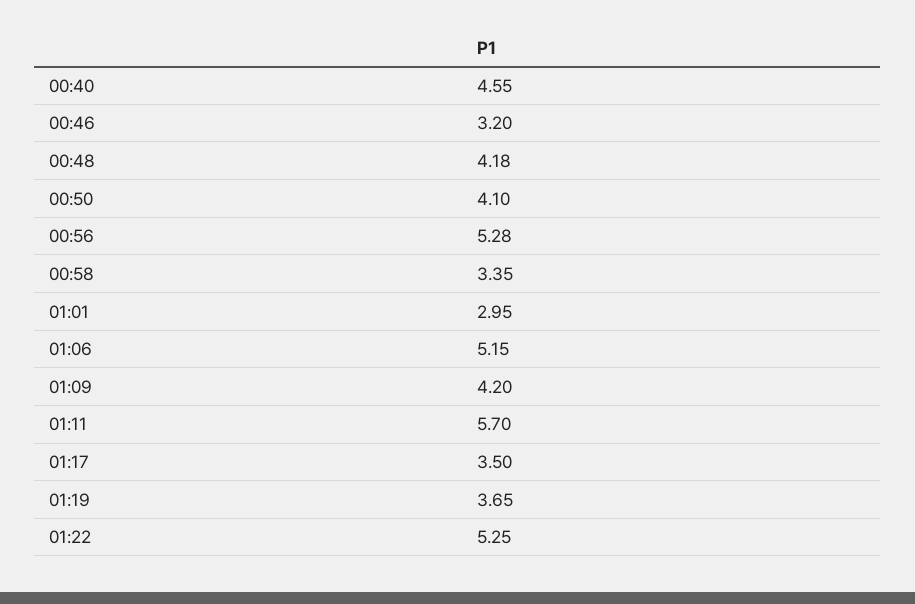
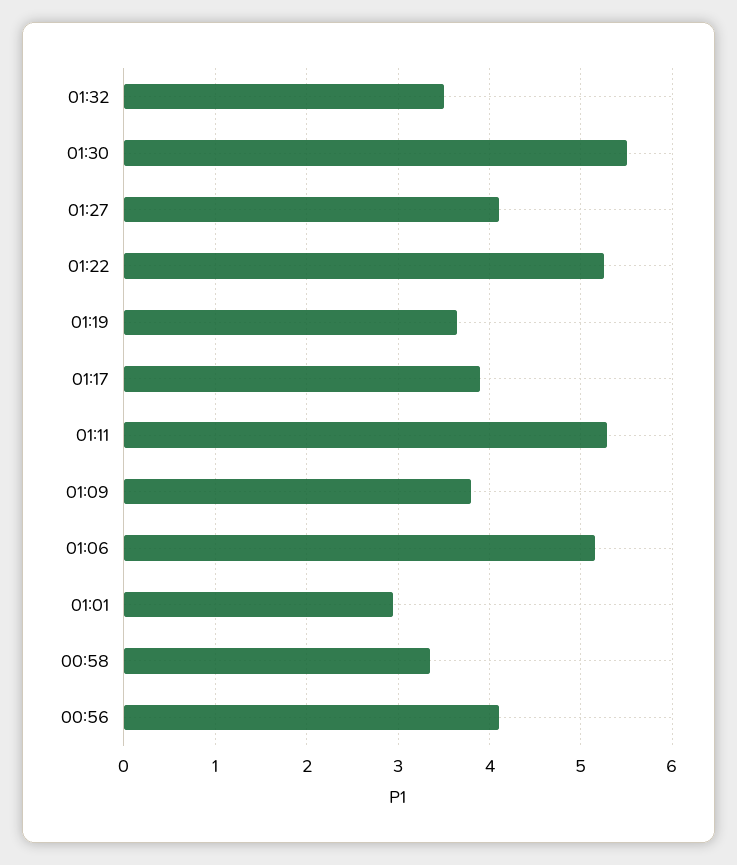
00:40: 4.55 -> none
00:46: 3.2 -> none
00:48: 4.18 -> none
00:50: 4.1 -> none
00:56: 5.28 -> 4.1
01:09: 4.2 -> 3.8
01:11: 5.7 -> 5.3
01:17: 3.5 -> 3.9
01:32: none -> 3.5
01:30: none -> 5.5
01:27: none -> 4.1

